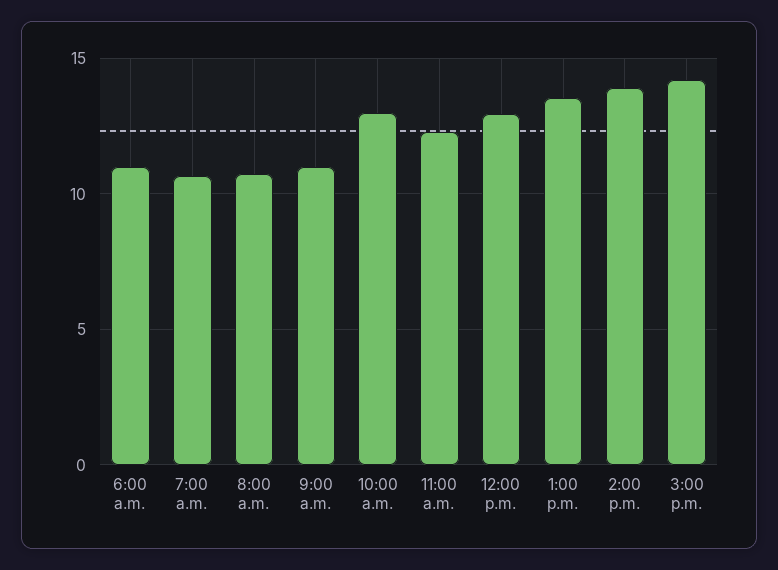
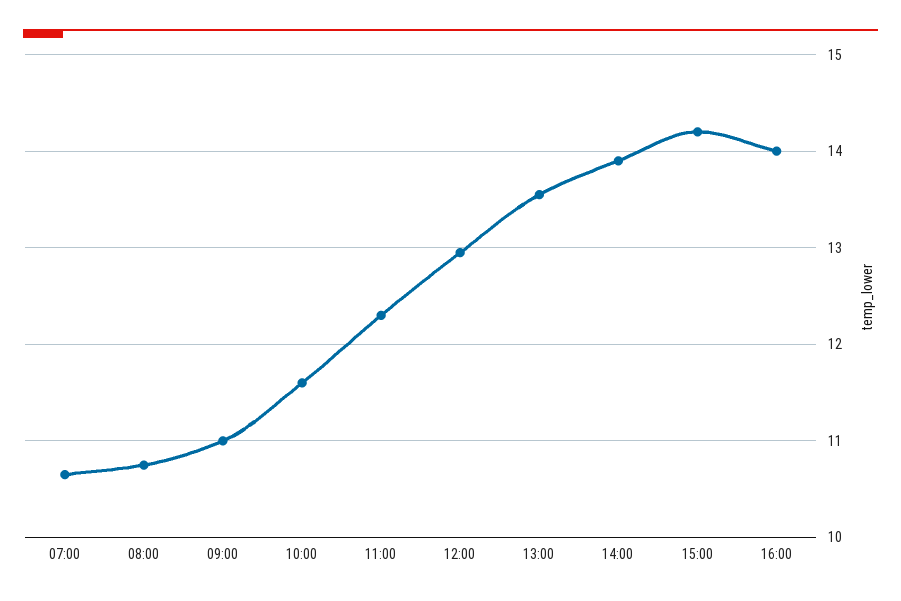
6:00 a.m.: 11 -> none
10:00 a.m.: 13 -> 11.6
16:00: none -> 14

